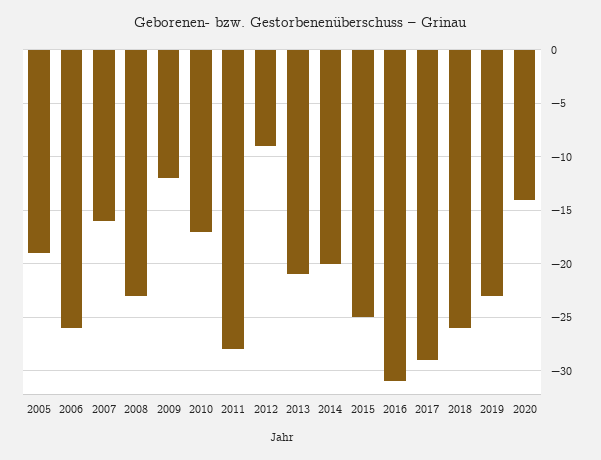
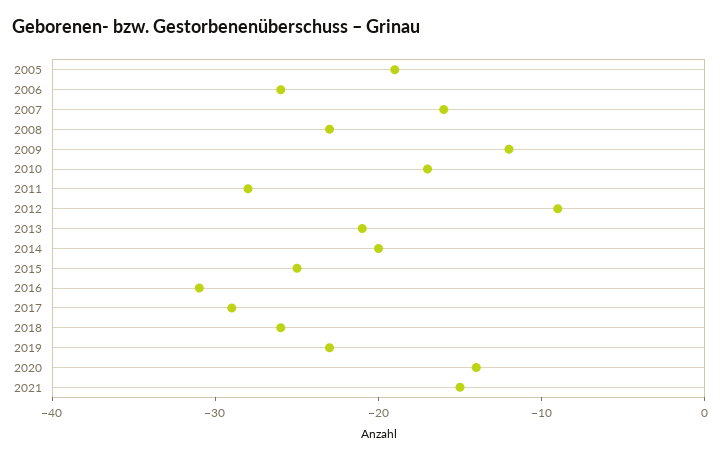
2021: none -> -15

